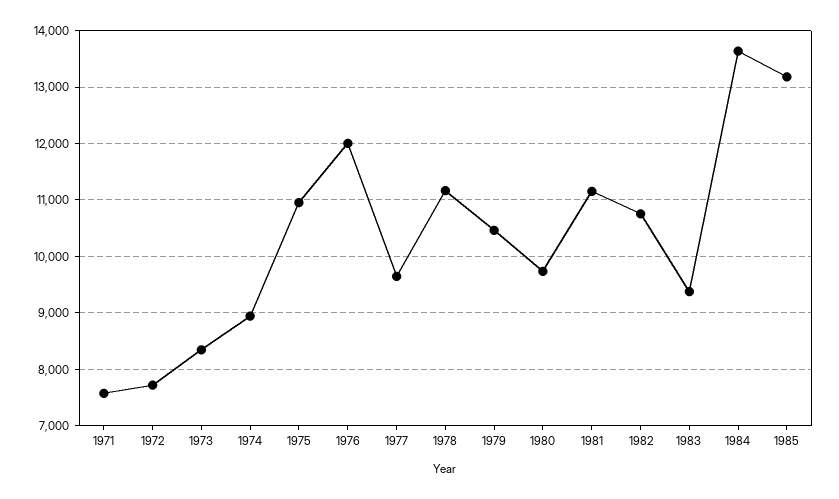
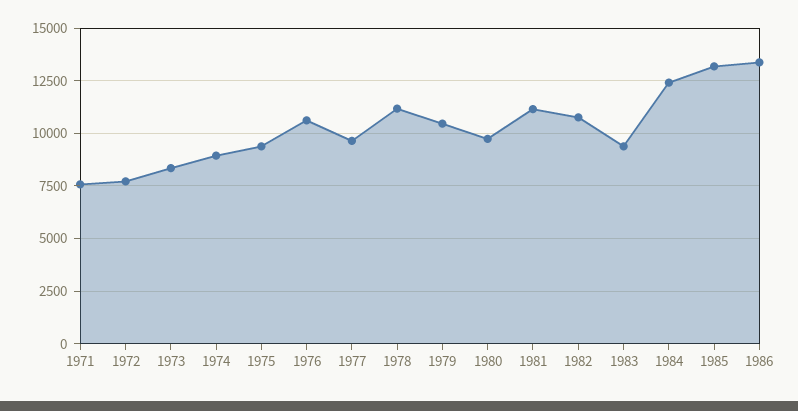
1975: 11000 -> 9500
1976: 12000 -> 10500
1984: 13600 -> 12500
1986: none -> 13500

